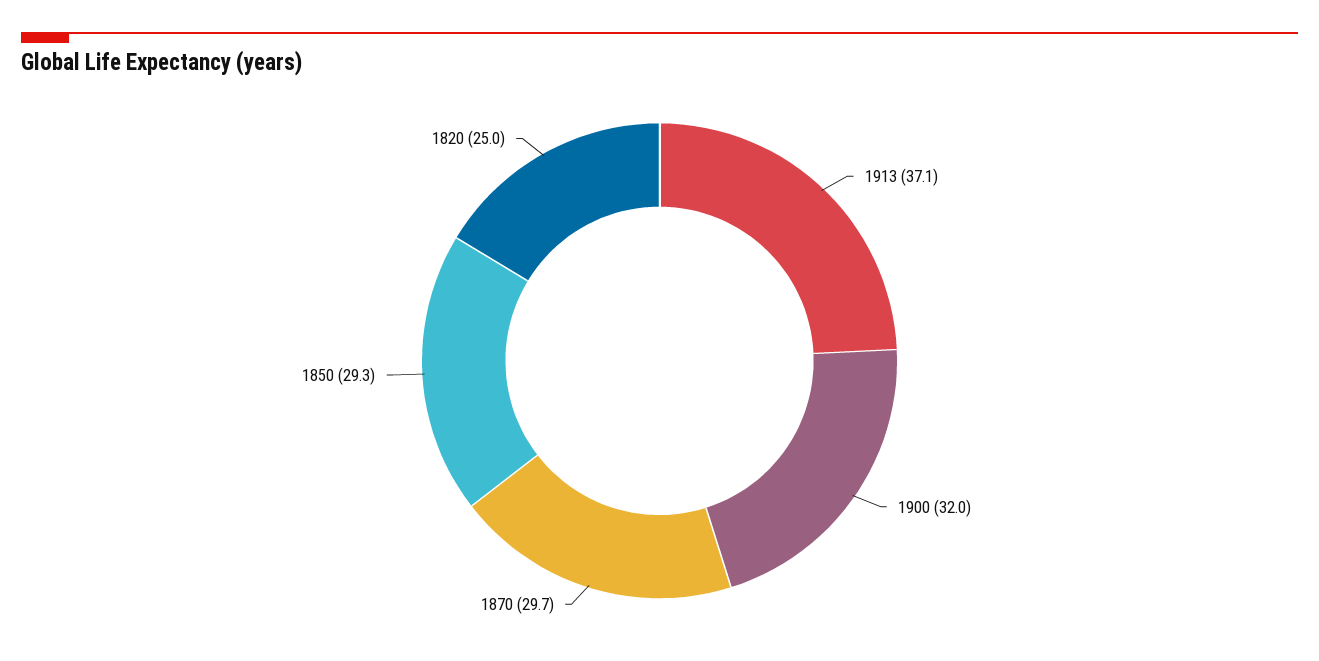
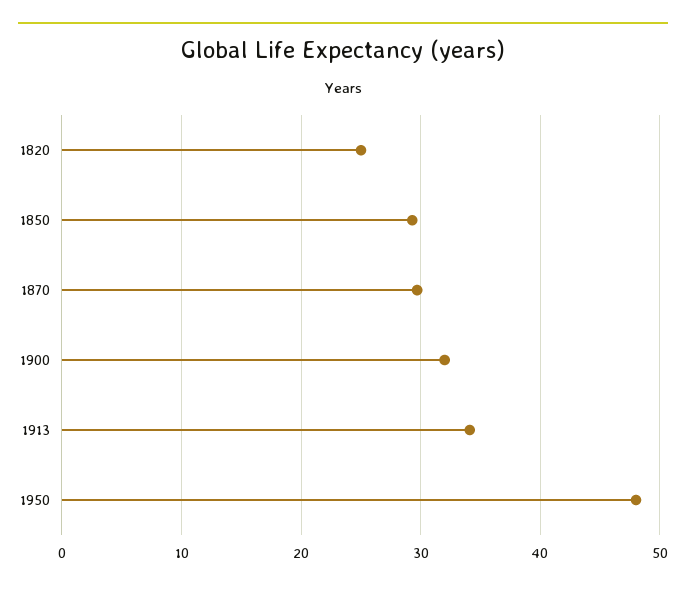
1913: 37.1 -> 34
1950: none -> 48

